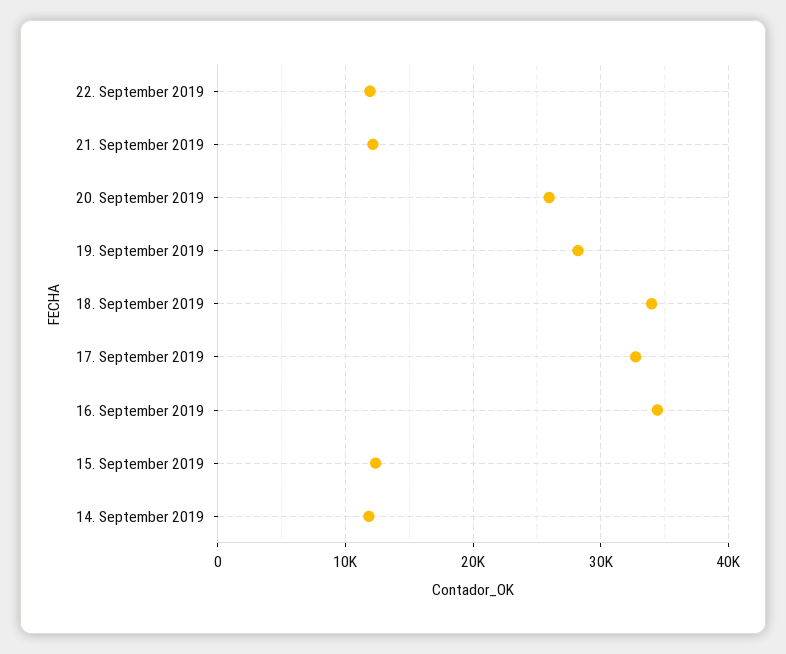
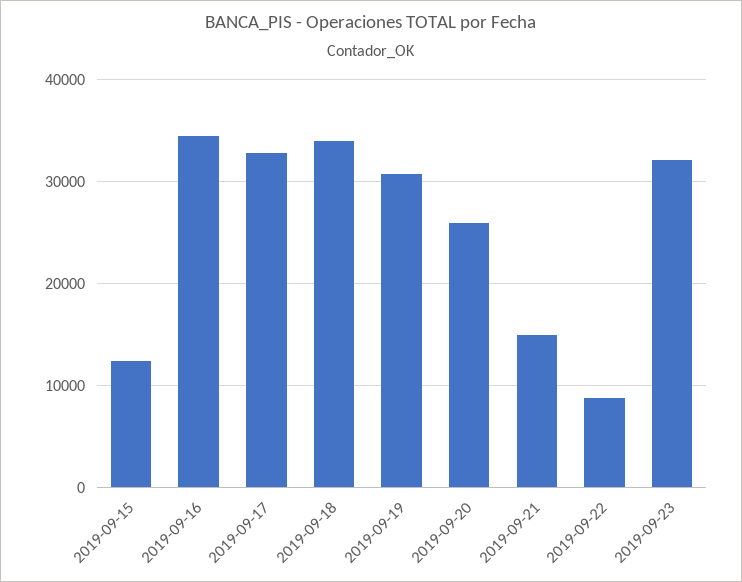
22. September 2019: 12000 -> 9000
21. September 2019: 12000 -> 15000
19. September 2019: 28000 -> 31000
14. September 2019: 12000 -> none
2019-09-23: none -> 32000

